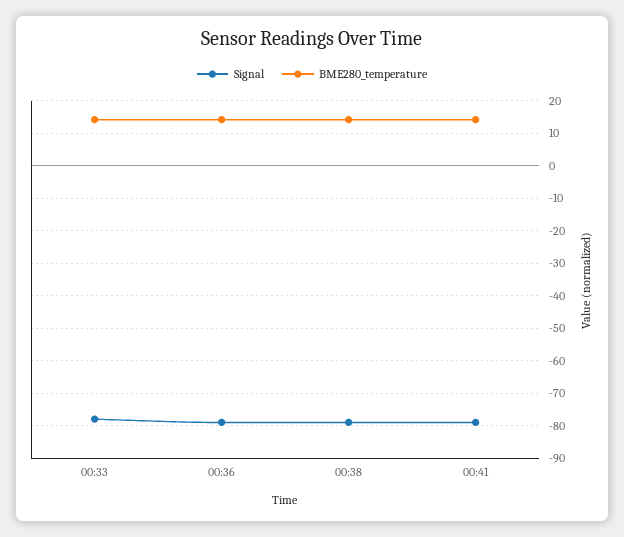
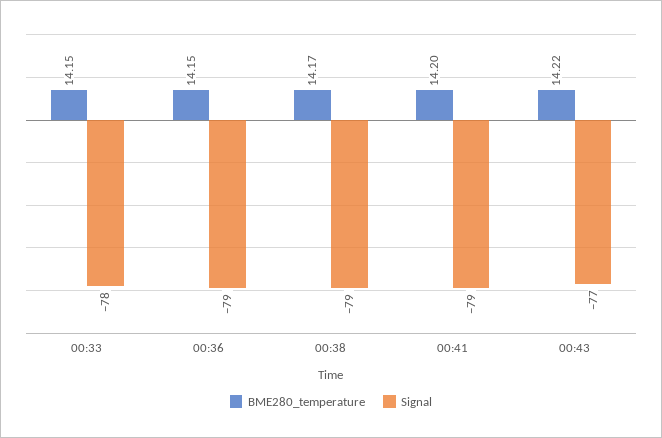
BME280_temperature, 00:43: none -> 14.22
Signal, 00:43: none -> -77

